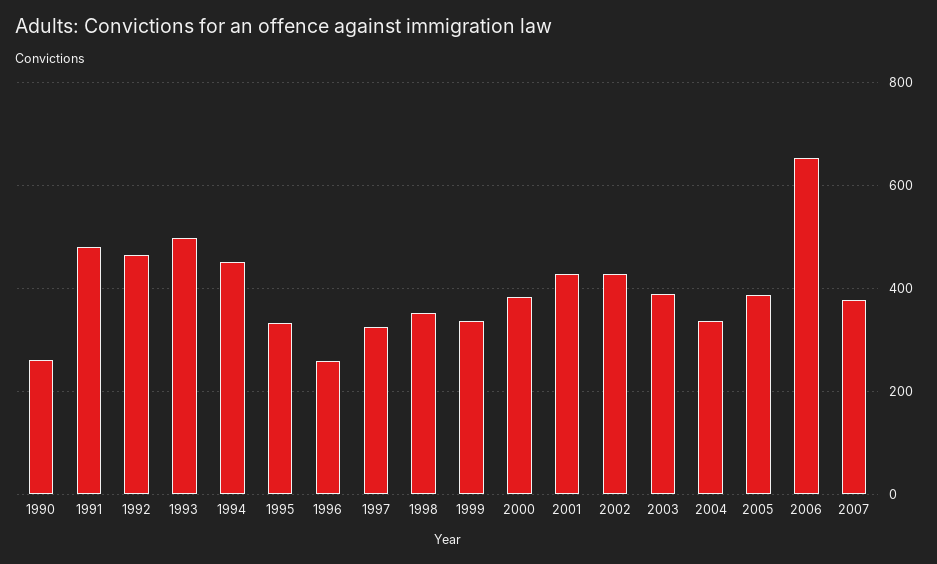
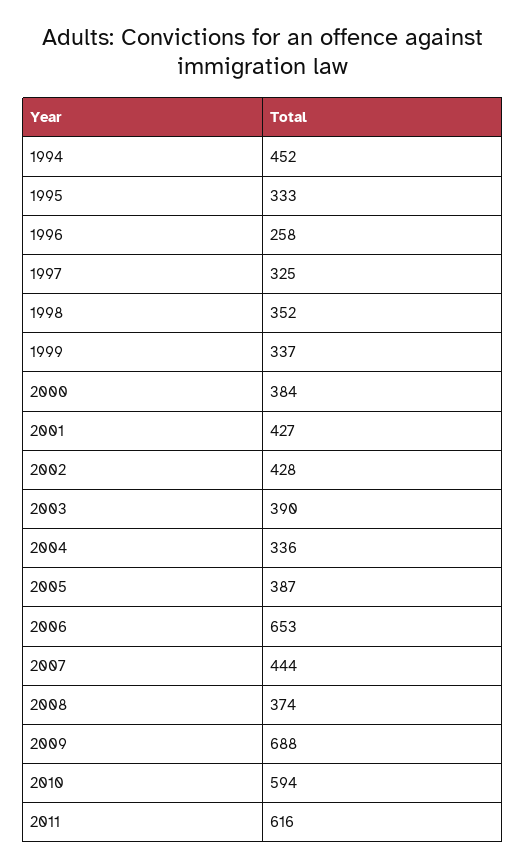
1990: 260 -> none
1991: 480 -> none
1992: 460 -> none
1993: 500 -> none
2007: 380 -> 444
2008: none -> 374
2009: none -> 688
2010: none -> 594
2011: none -> 616

